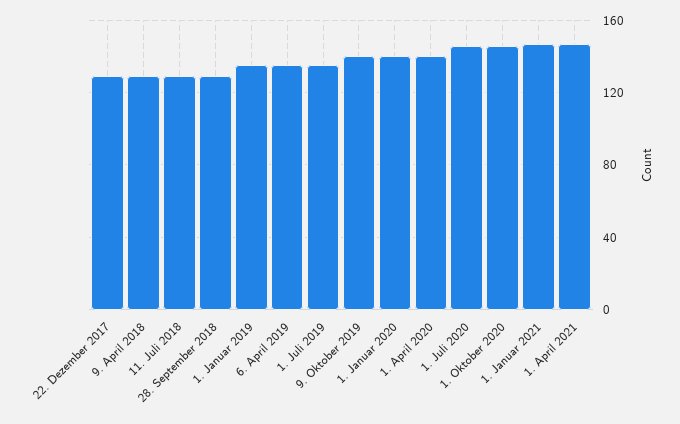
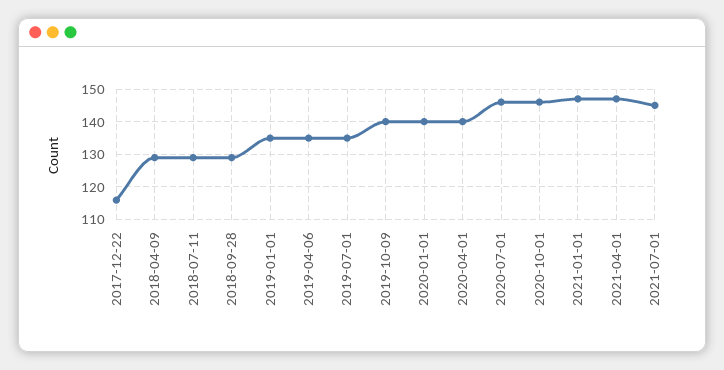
22. Dezember 2017: 130 -> 115
2021-07-01: none -> 145

